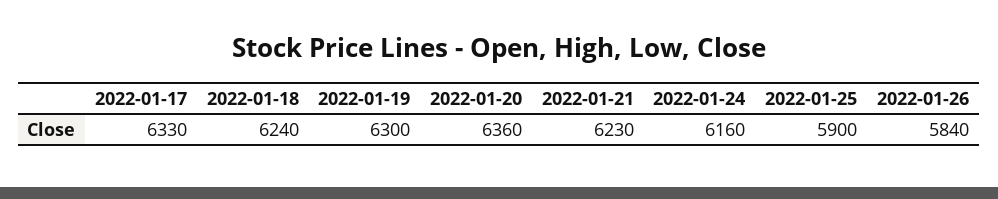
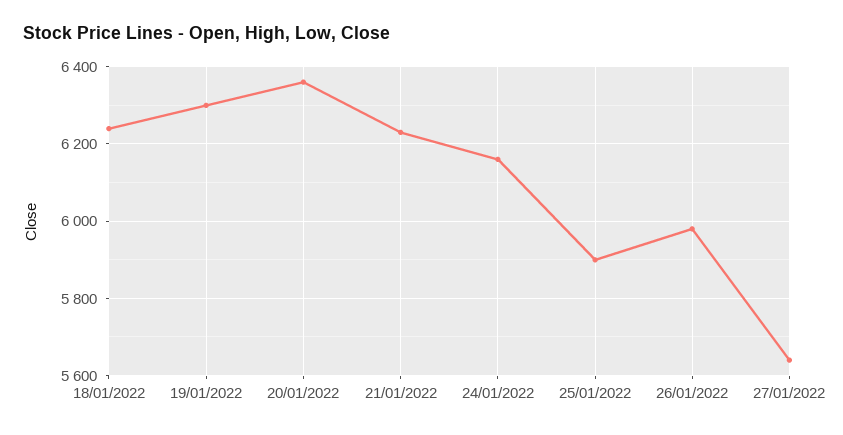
2022-01-17: 6330 -> none
2022-01-26: 5840 -> 5980
27/01/2022: none -> 5640

